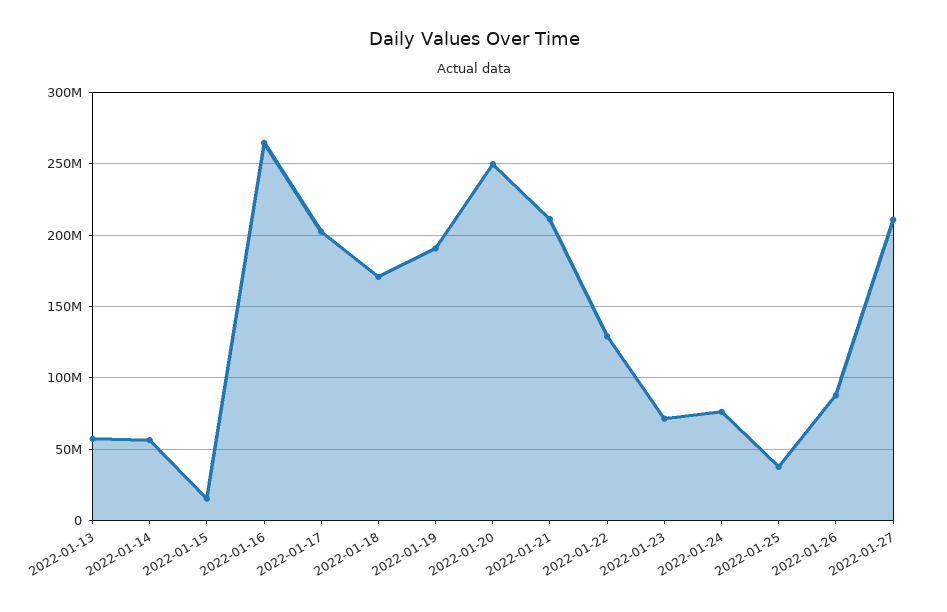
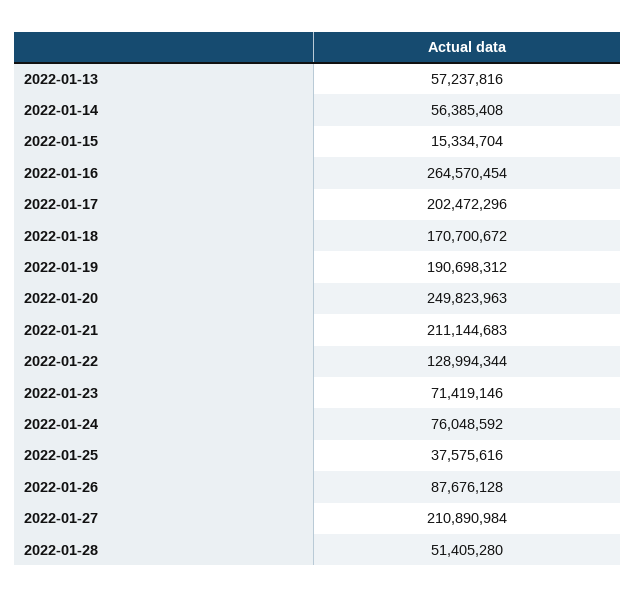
2022-01-28: none -> 51405280

